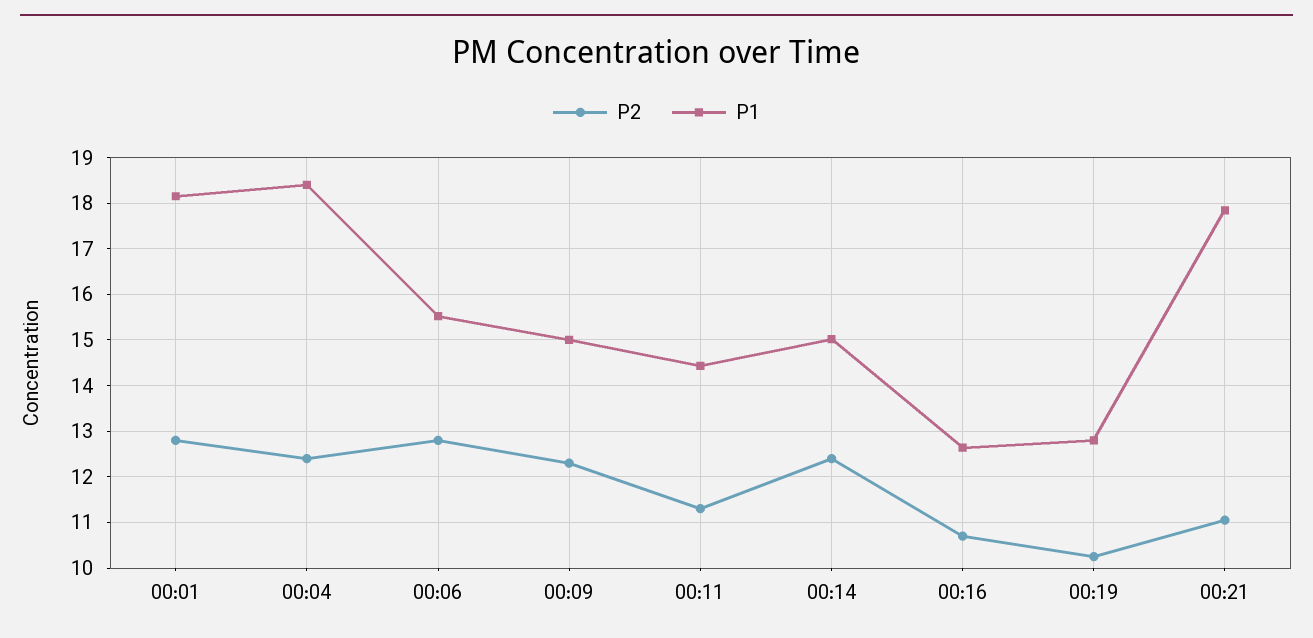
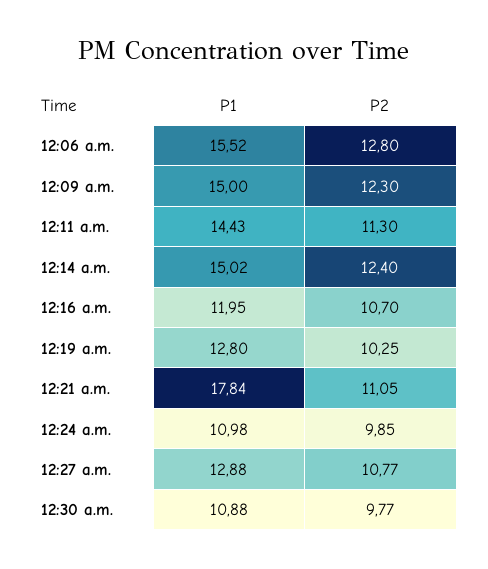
P2, 00:01: 12.8 -> none
P1, 00:01: 18.2 -> none
P2, 00:04: 12.4 -> none
P1, 00:04: 18.4 -> none
P1, 00:16: 12.6 -> 11.95
P1, 12:24 a.m.: none -> 10.98
P2, 12:24 a.m.: none -> 9.85
P1, 12:27 a.m.: none -> 12.88
P2, 12:27 a.m.: none -> 10.77
P1, 12:30 a.m.: none -> 10.88
P2, 12:30 a.m.: none -> 9.77

